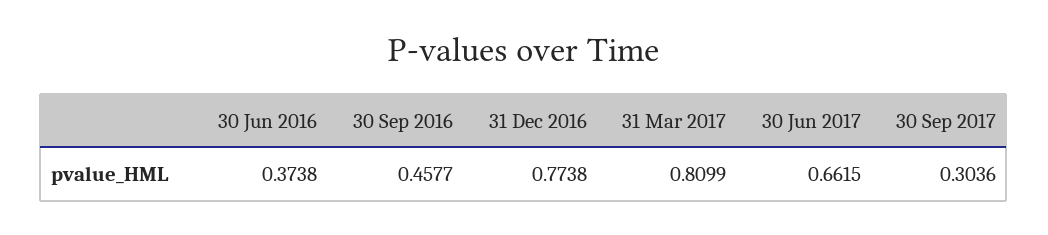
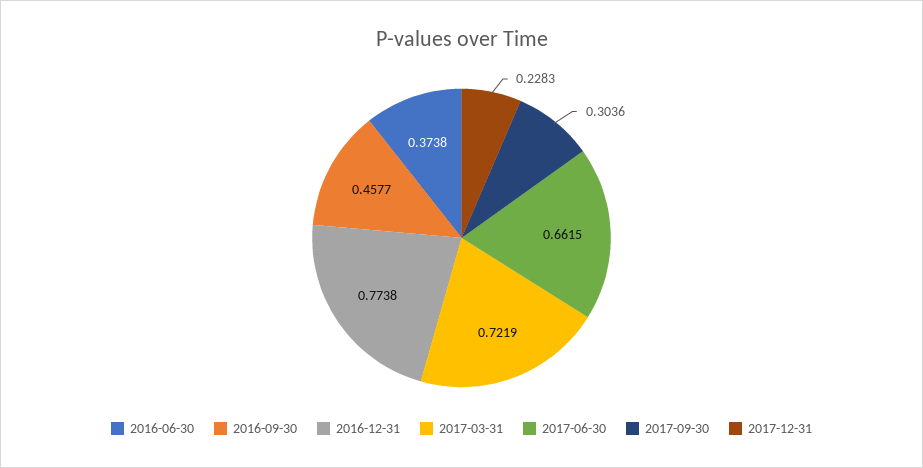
31 Mar 2017: 0.8099 -> 0.7219
2017-12-31: none -> 0.2283

